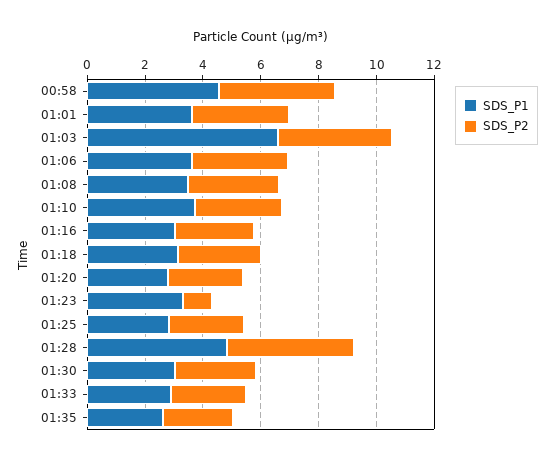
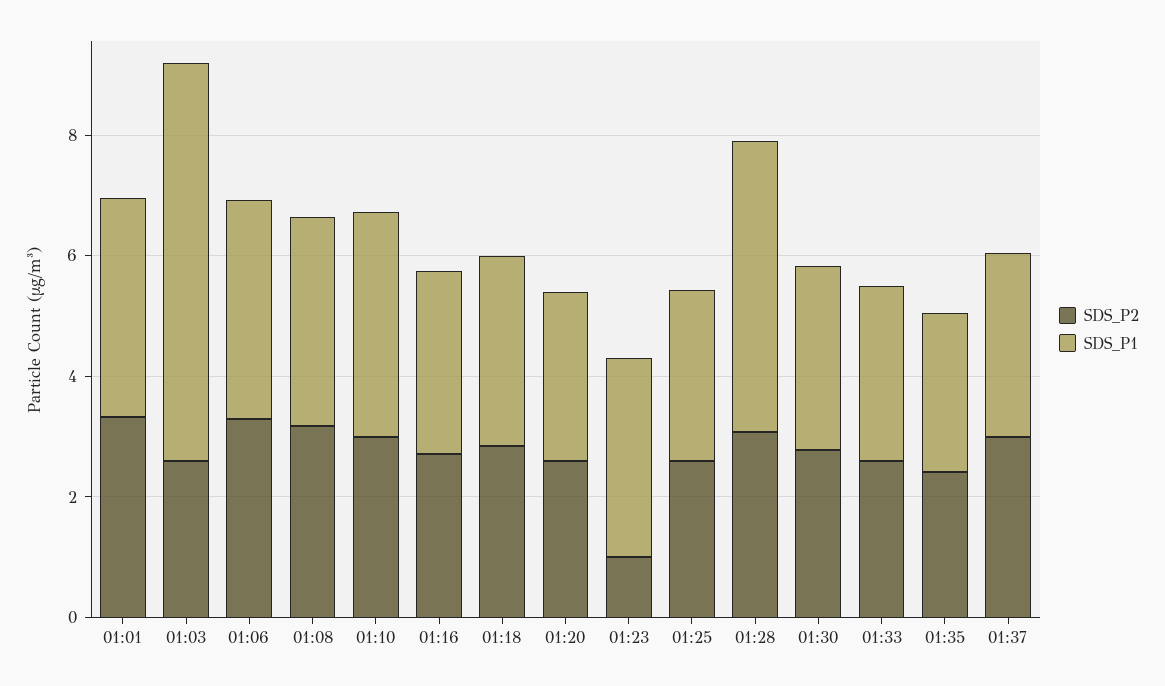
SDS_P1, 00:58: 4.5 -> none
SDS_P2, 00:58: 4 -> none
SDS_P2, 01:03: 4 -> 2.5
SDS_P2, 01:28: 4.5 -> 3
SDS_P2, 01:37: none -> 3
SDS_P1, 01:37: none -> 3

